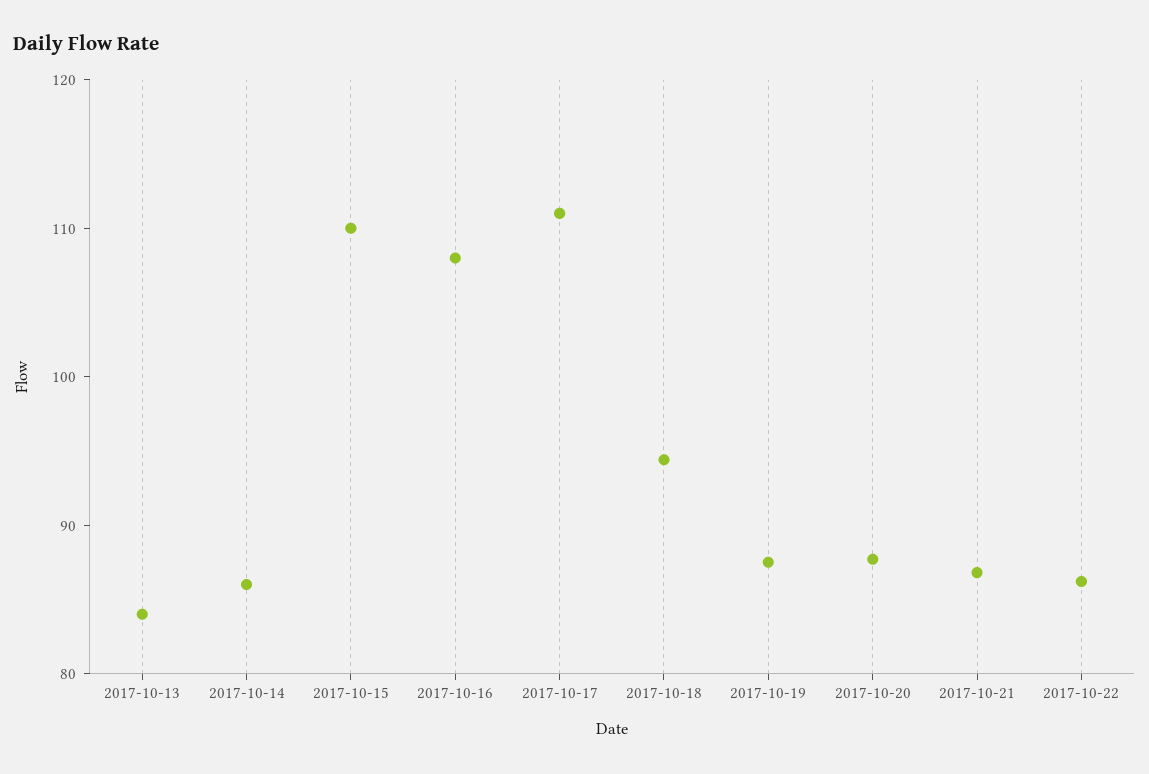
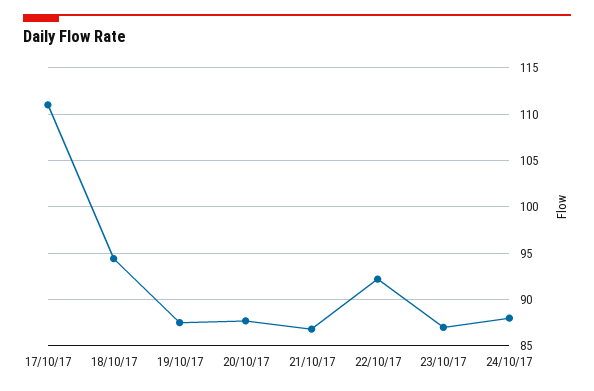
2017-10-13: 84 -> none
2017-10-14: 86 -> none
2017-10-15: 110 -> none
2017-10-16: 108 -> none
2017-10-22: 86 -> 92
23/10/17: none -> 87
24/10/17: none -> 88

